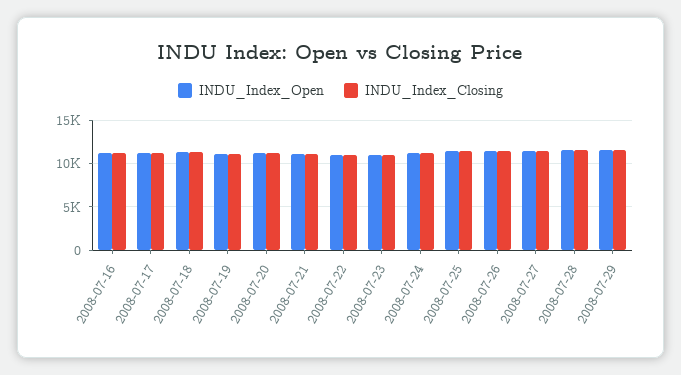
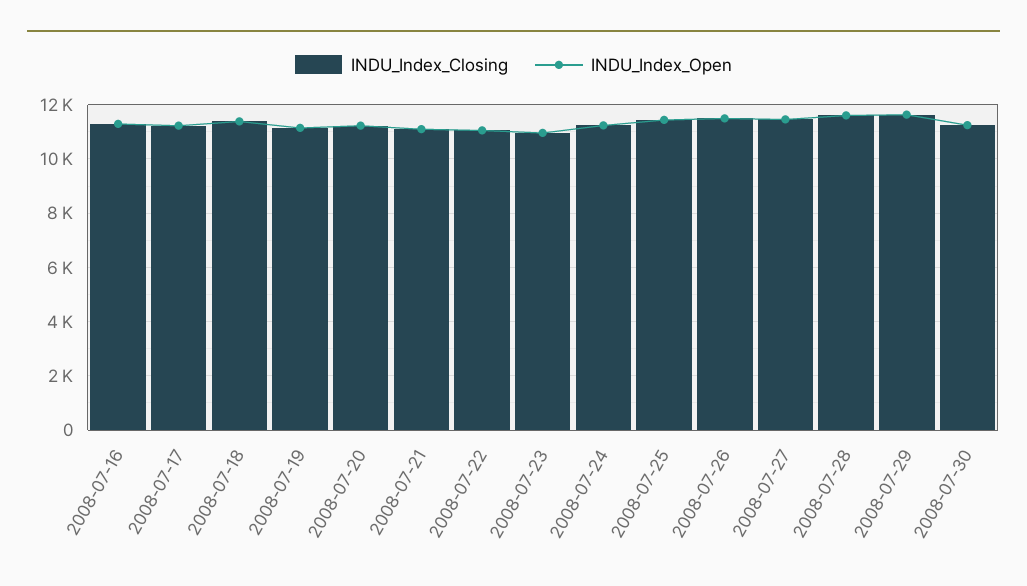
INDU_Index_Closing, 2008-07-30: none -> 11250
INDU_Index_Open, 2008-07-30: none -> 11250

